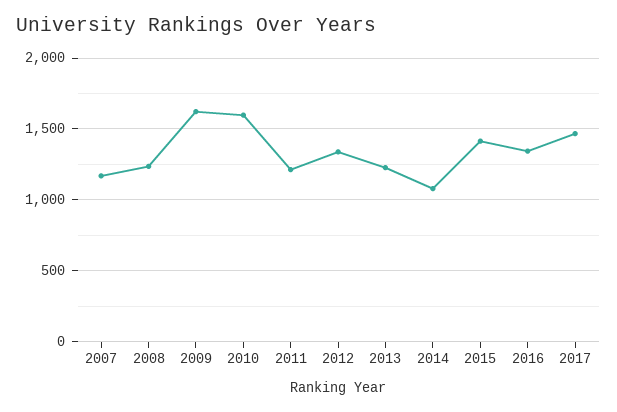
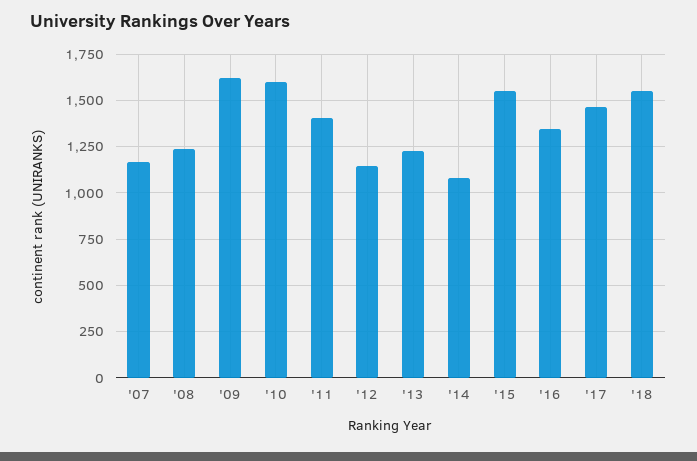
2011: 1200 -> 1400
2012: 1350 -> 1150
2015: 1400 -> 1550
'18: none -> 1550

